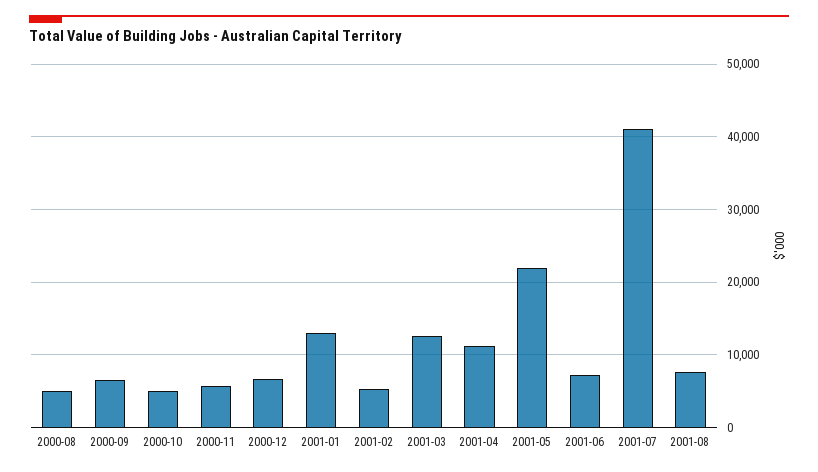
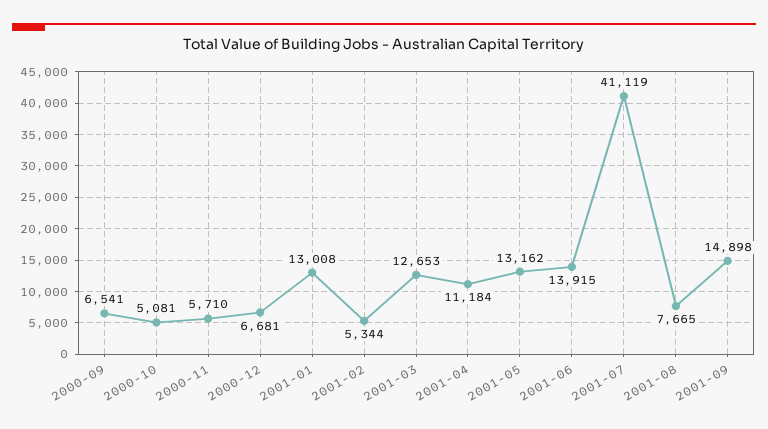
2000-08: 5000 -> none
2001-05: 22000 -> 13162
2001-06: 7000 -> 13915
2001-09: none -> 14898

